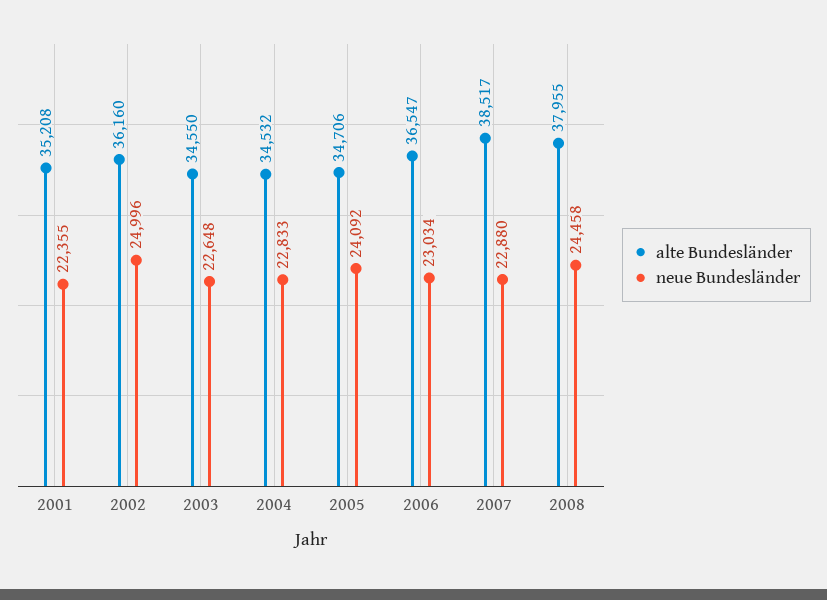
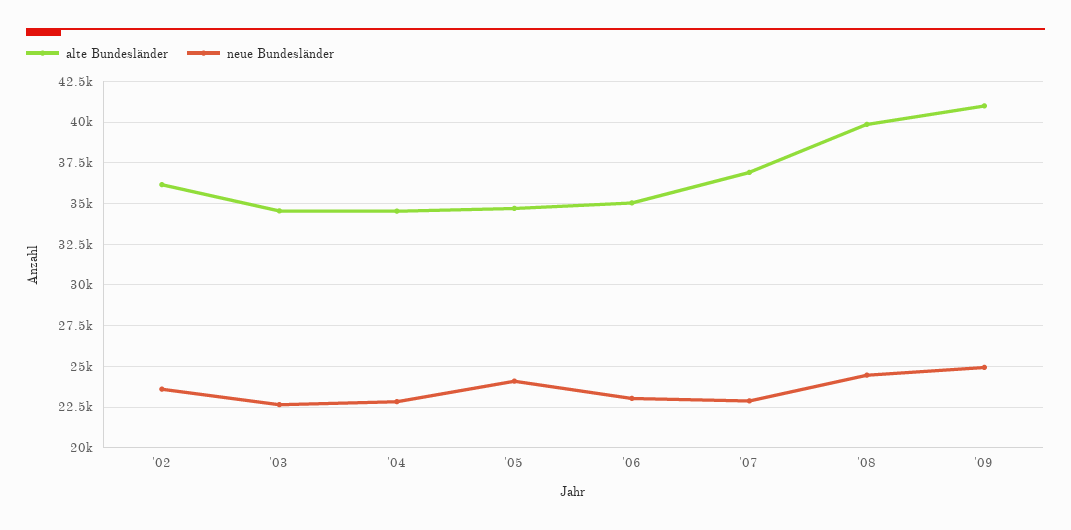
alte Bundesländer, 2001: 35208 -> none
neue Bundesländer, 2001: 22355 -> none
neue Bundesländer, 2002: 24996 -> 23500
alte Bundesländer, 2006: 36547 -> 35000
alte Bundesländer, 2007: 38517 -> 37000
alte Bundesländer, 2008: 37955 -> 40000
alte Bundesländer, '09: none -> 41000
neue Bundesländer, '09: none -> 25000

